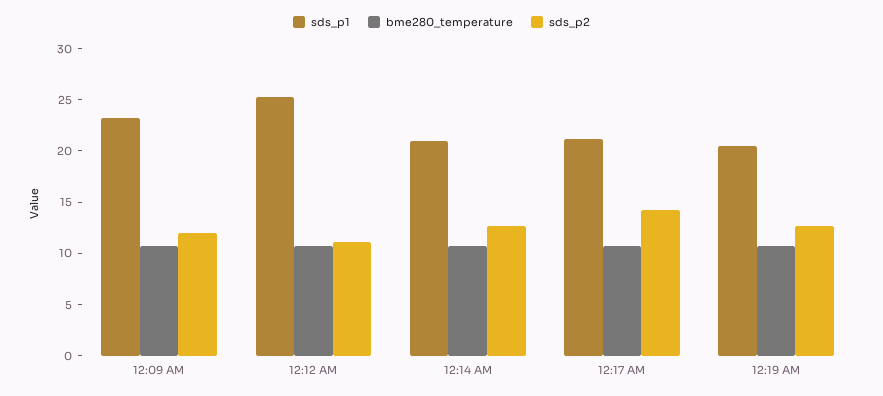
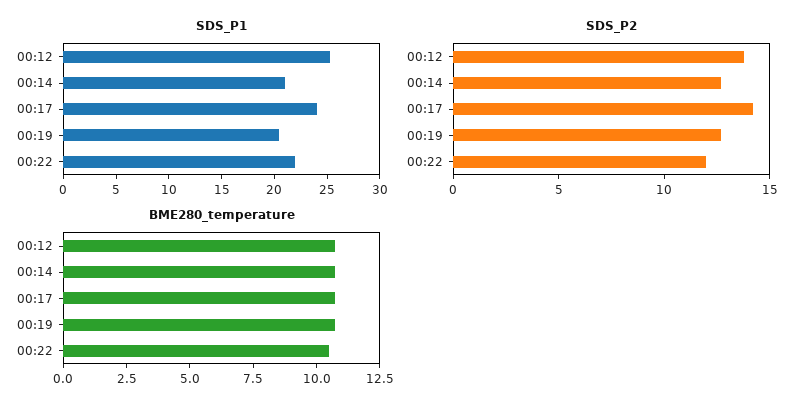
sds_p1, 12:09 AM: 23 -> none
bme280_temperature, 12:09 AM: 11 -> none
sds_p2, 12:09 AM: 12 -> none
sds_p2, 12:12 AM: 11 -> 14
sds_p1, 12:17 AM: 21 -> 24
sds_p1, 00:22: none -> 22
sds_p2, 00:22: none -> 12
bme280_temperature, 00:22: none -> 10.5

